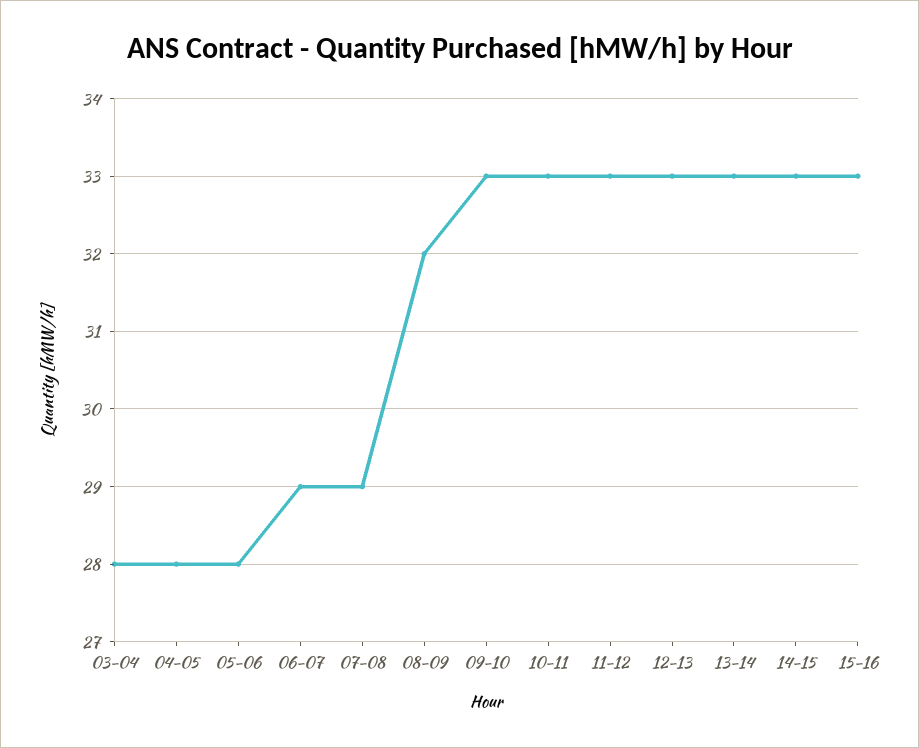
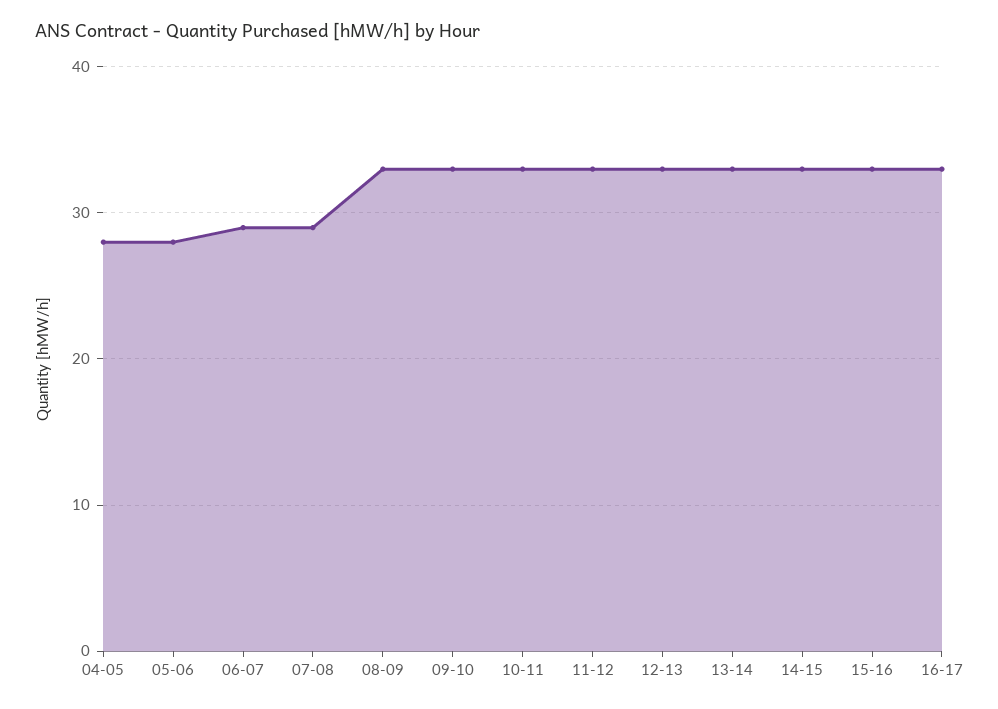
03-04: 28 -> none
08-09: 32 -> 33
16-17: none -> 33

